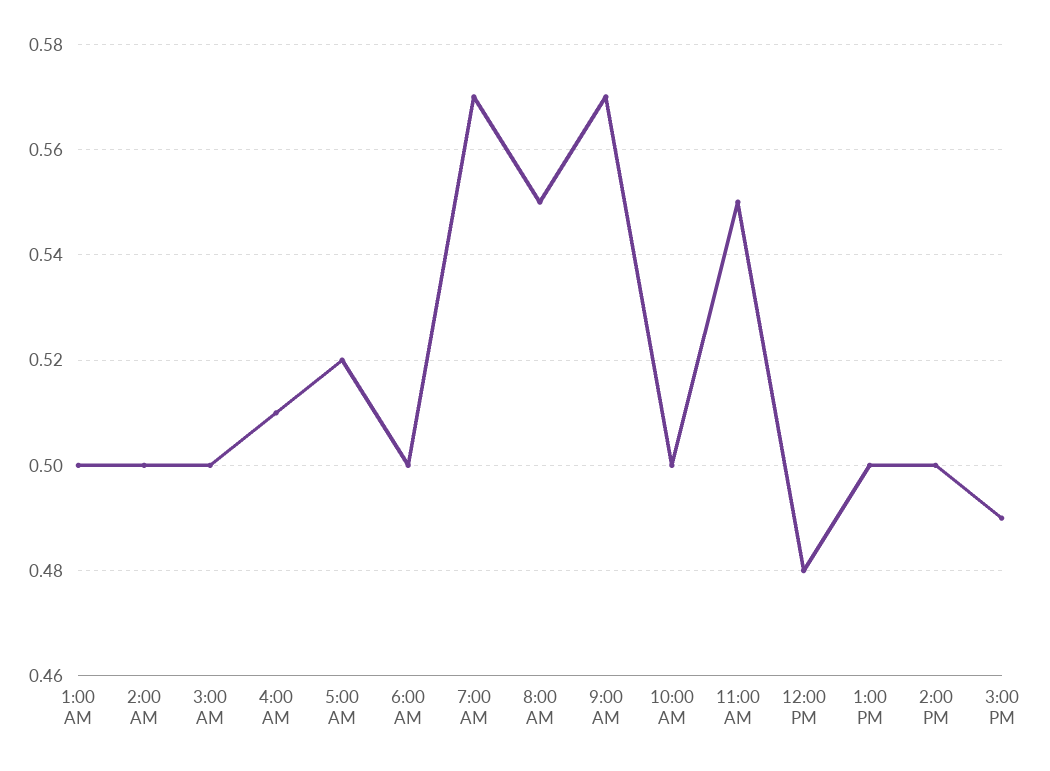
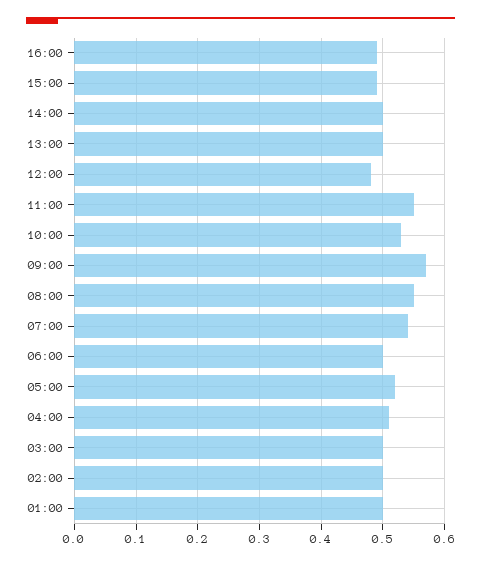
7:00 AM: 0.57 -> 0.54
10:00 AM: 0.5 -> 0.53
16:00: none -> 0.49

